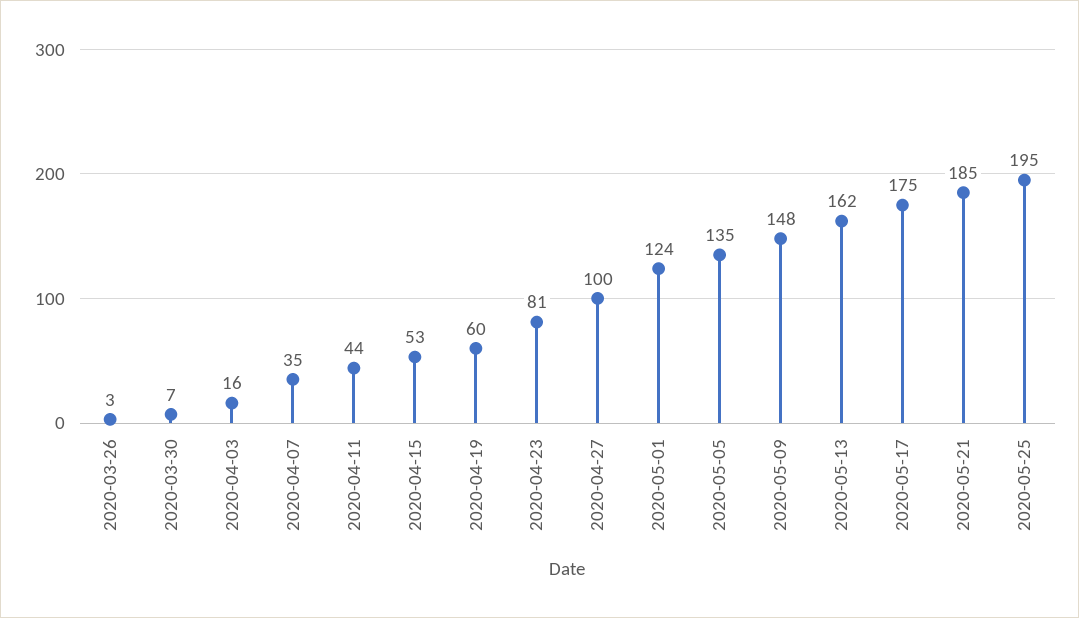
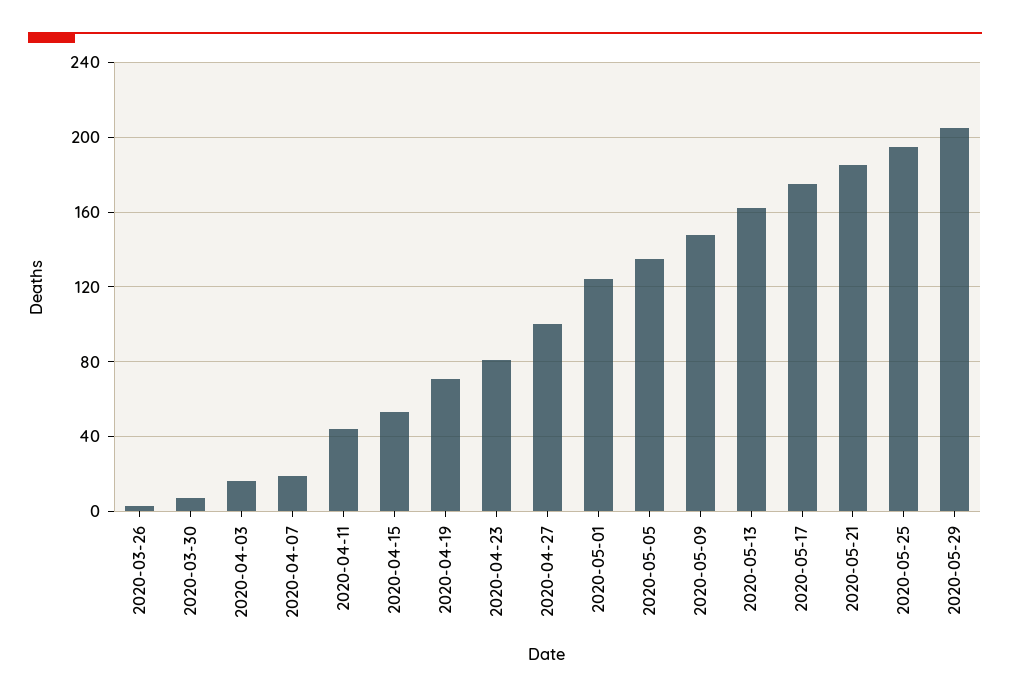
2020-04-07: 35 -> 20
2020-04-19: 60 -> 70
2020-05-29: none -> 205

